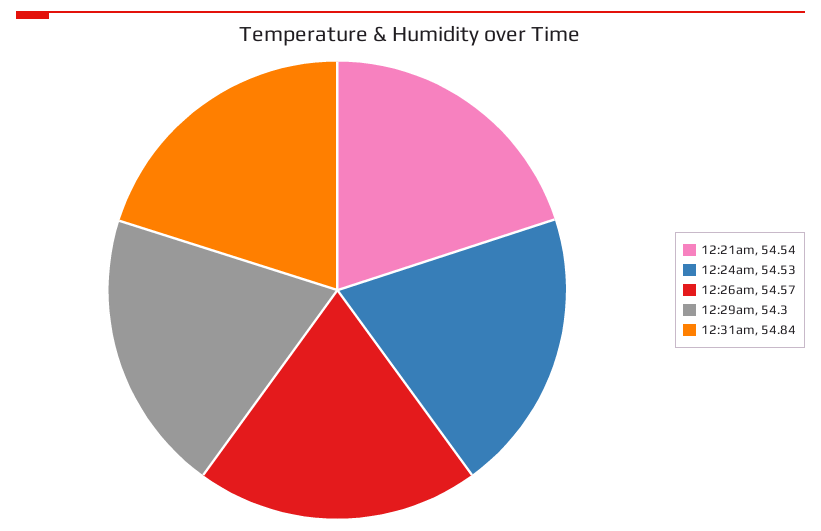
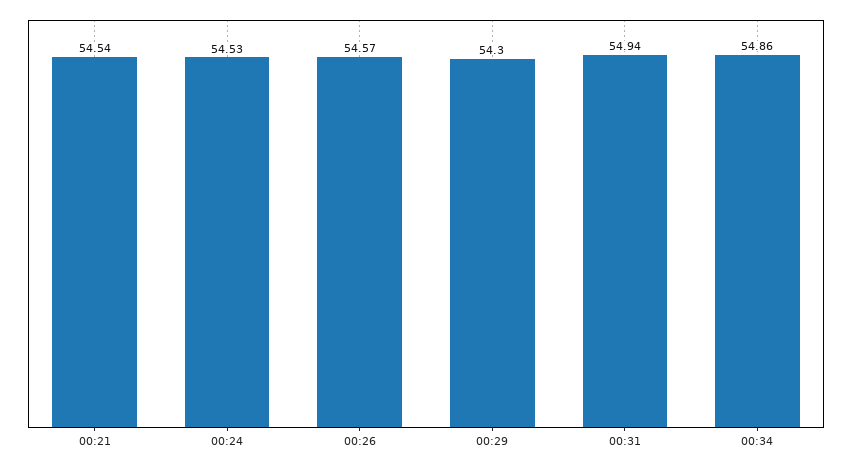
12:31am: 54.84 -> 54.94
00:34: none -> 54.86

